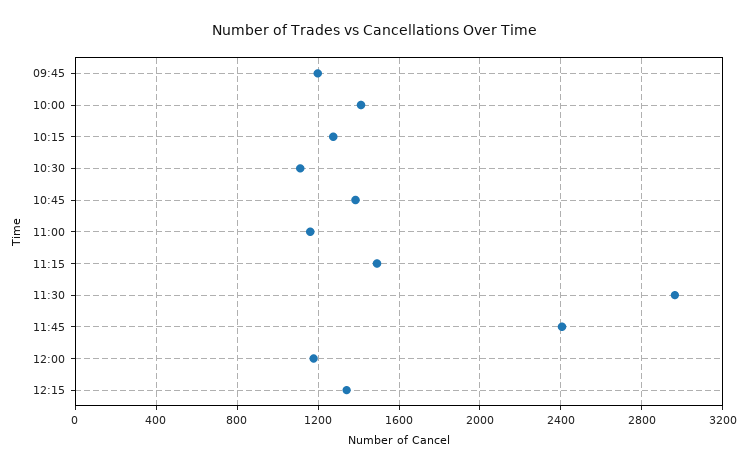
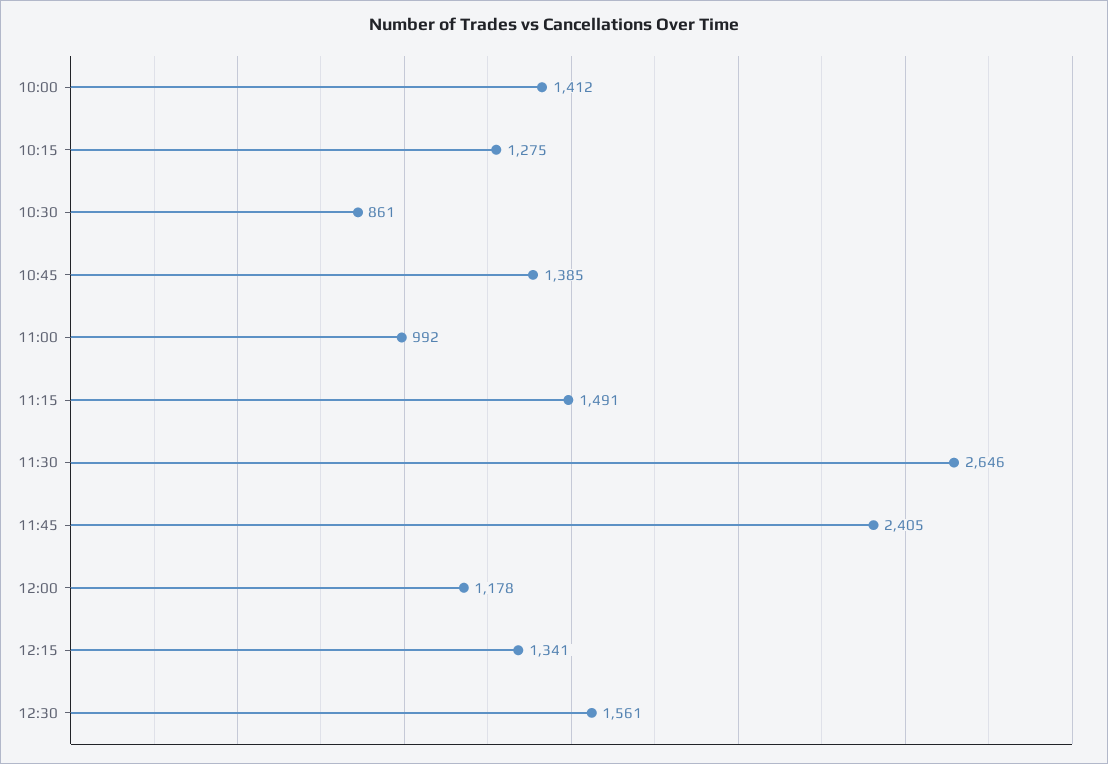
09:45: 1200 -> none
10:30: 1100 -> 861
11:00: 1150 -> 992
11:30: 2950 -> 2646
12:30: none -> 1561

